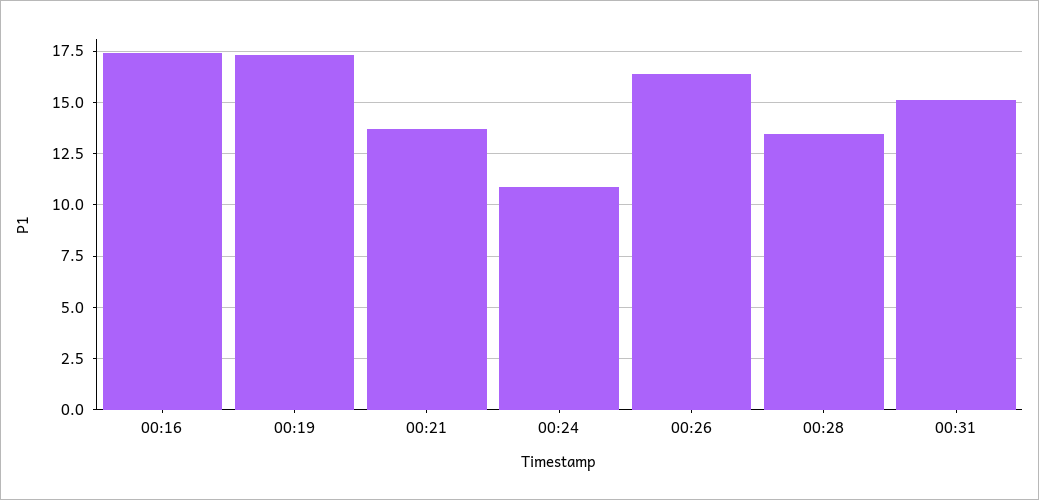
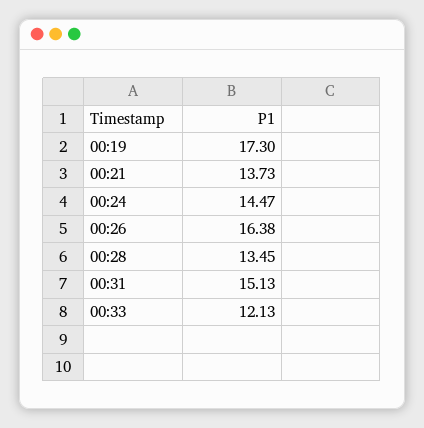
00:16: 17.5 -> none
00:24: 11 -> 14.47
00:33: none -> 12.13

